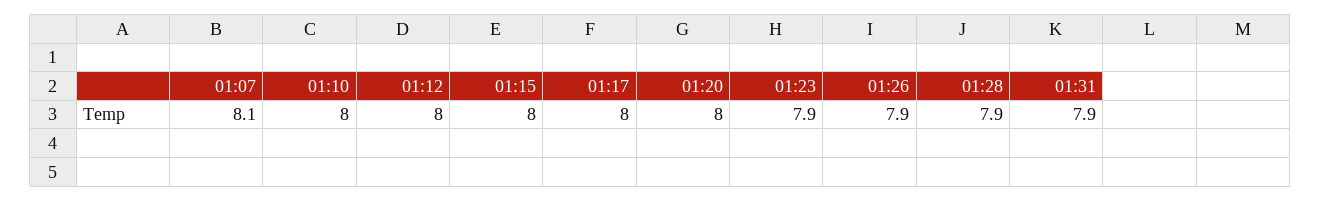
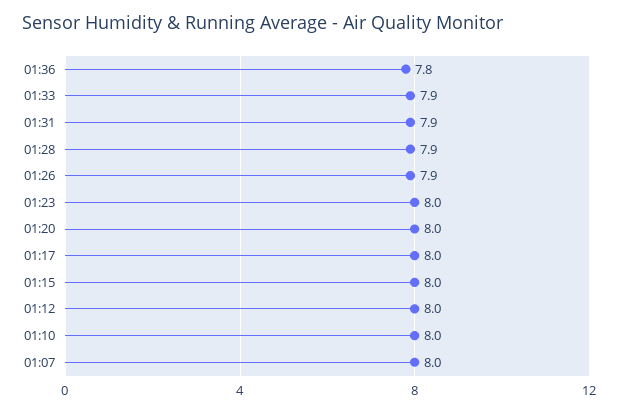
01:07: 8.1 -> 8
01:23: 7.9 -> 8
01:36: none -> 7.8
01:33: none -> 7.9

